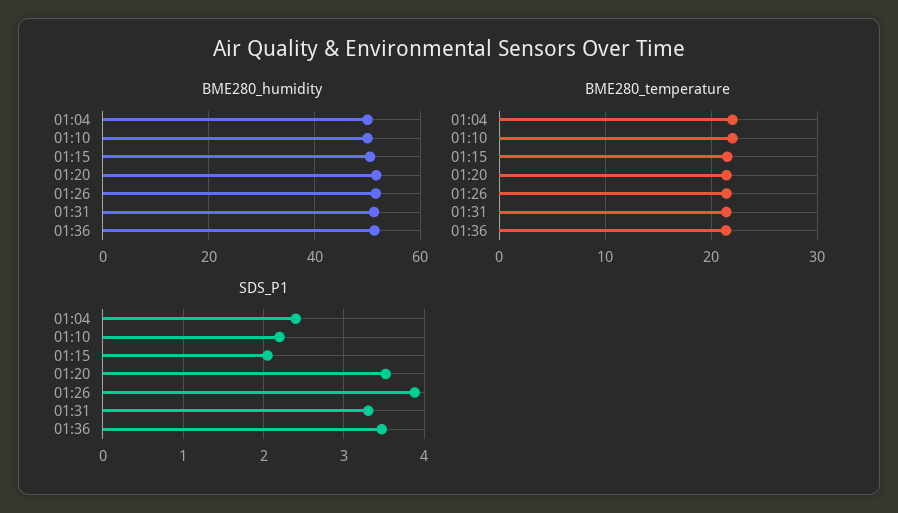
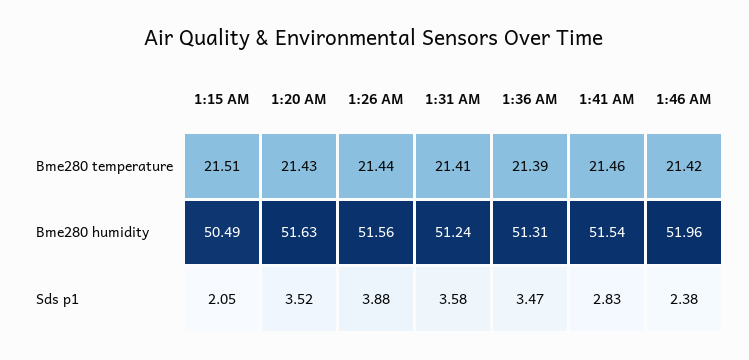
BME280_humidity, 01:04: 50 -> none
BME280_humidity, 01:10: 50 -> none
BME280_temperature, 01:04: 22 -> none
BME280_temperature, 01:10: 22 -> none
SDS_P1, 01:04: 2.4 -> none
SDS_P1, 01:10: 2.2 -> none
SDS_P1, 01:31: 3.3 -> 3.58
BME280_temperature, 1:41 AM: none -> 21.46
BME280_temperature, 1:46 AM: none -> 21.42
BME280_humidity, 1:41 AM: none -> 51.54
BME280_humidity, 1:46 AM: none -> 51.96
SDS_P1, 1:41 AM: none -> 2.83
SDS_P1, 1:46 AM: none -> 2.38

